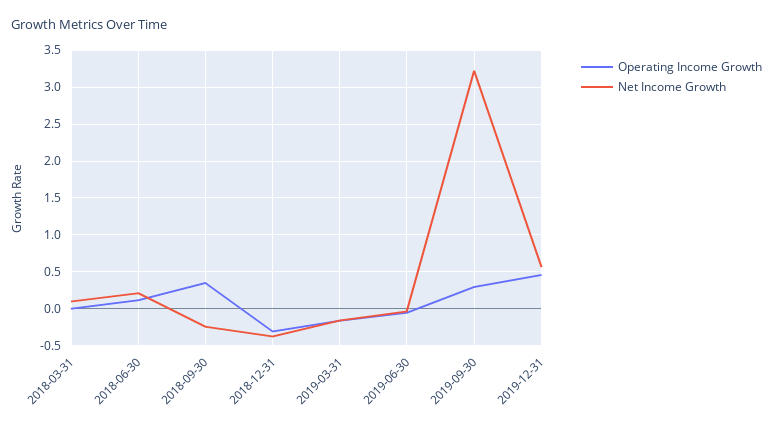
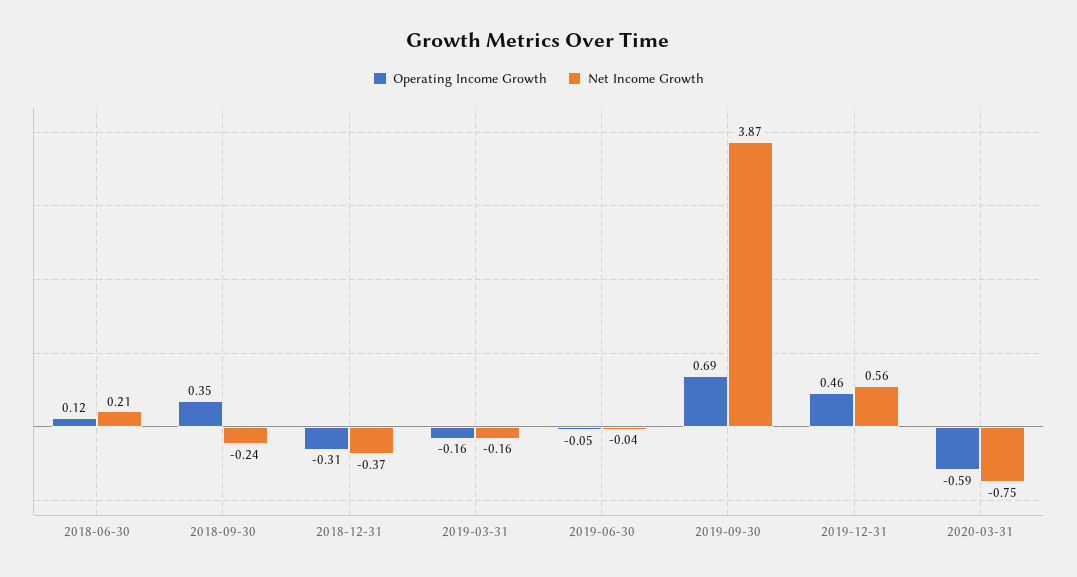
Operating Income Growth, 2018-03-31: 0 -> none
Net Income Growth, 2018-03-31: 0.1 -> none
Operating Income Growth, 2019-09-30: 0.3 -> 0.69
Net Income Growth, 2019-09-30: 3.2 -> 3.87
Operating Income Growth, 2020-03-31: none -> -0.59
Net Income Growth, 2020-03-31: none -> -0.75

